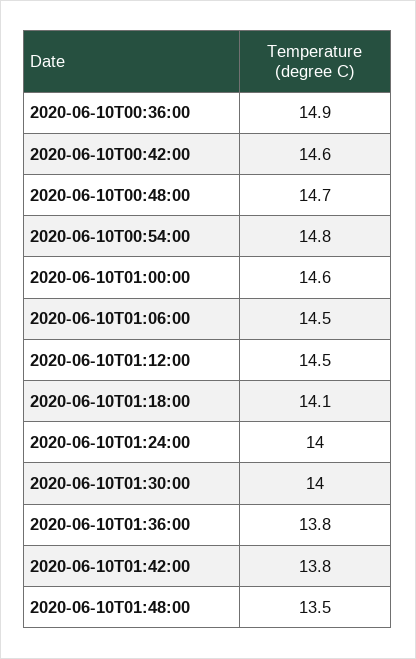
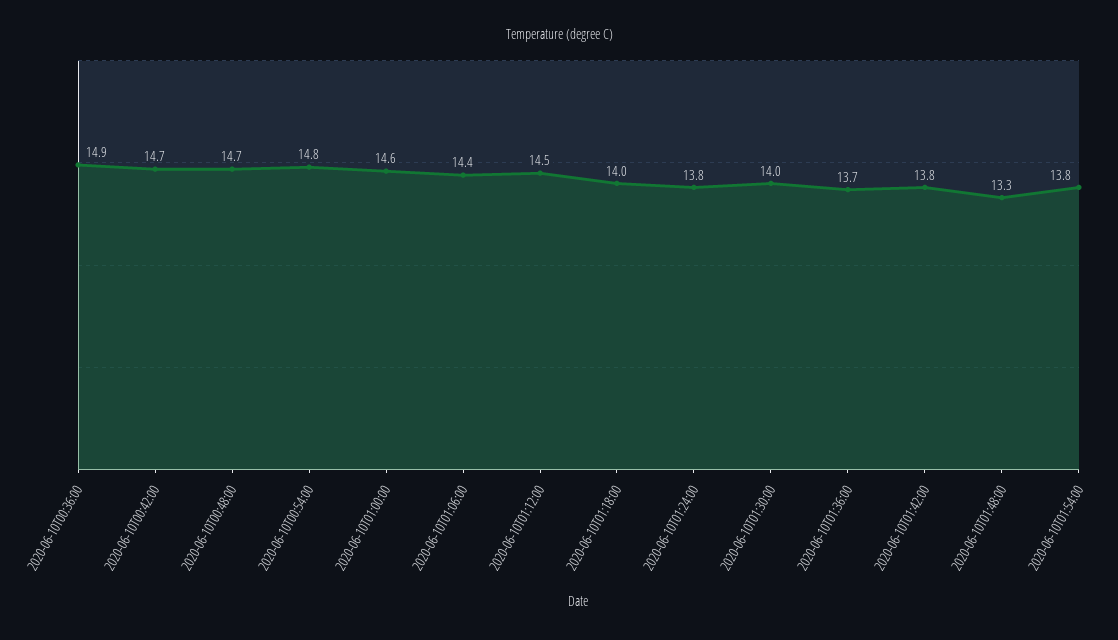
2020-06-10T00:42:00: 14.6 -> 14.7
2020-06-10T01:06:00: 14.5 -> 14.4
2020-06-10T01:18:00: 14.1 -> 14
2020-06-10T01:24:00: 14 -> 13.8
2020-06-10T01:36:00: 13.8 -> 13.7
2020-06-10T01:48:00: 13.5 -> 13.3
2020-06-10T01:54:00: none -> 13.8

